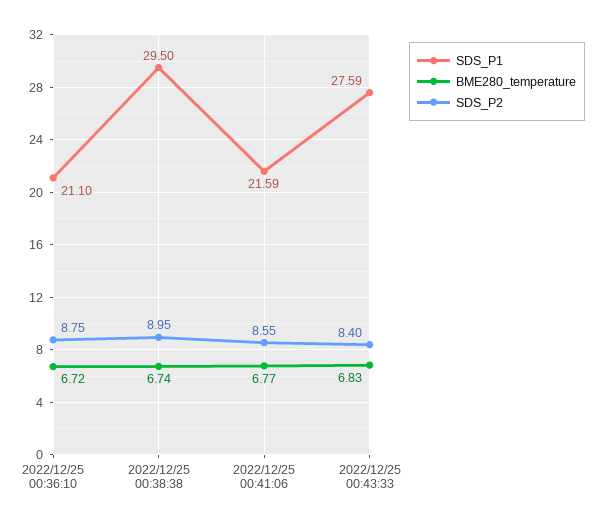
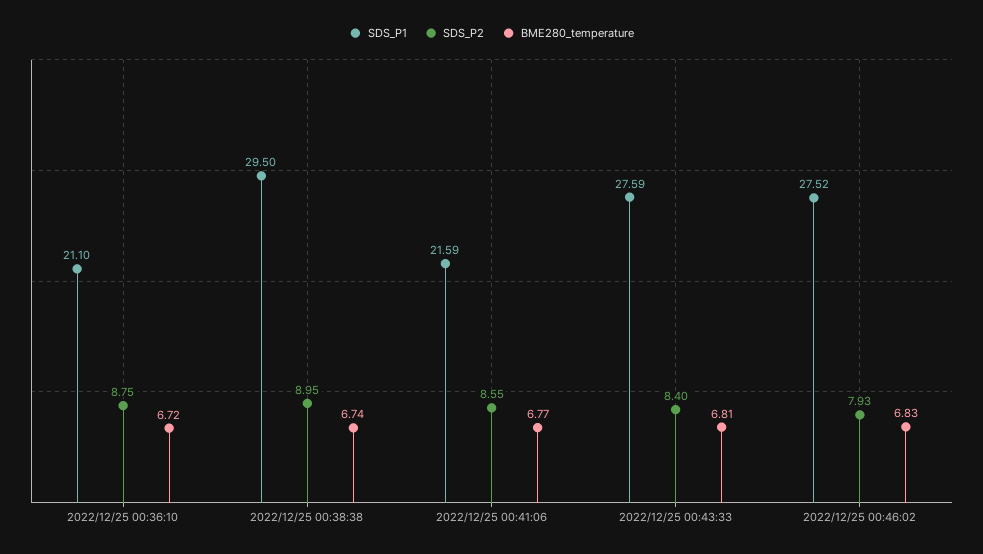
BME280_temperature, 2022/12/25 00:43:33: 6.83 -> 6.81
SDS_P1, 2022/12/25 00:46:02: none -> 27.52
SDS_P2, 2022/12/25 00:46:02: none -> 7.93
BME280_temperature, 2022/12/25 00:46:02: none -> 6.83

